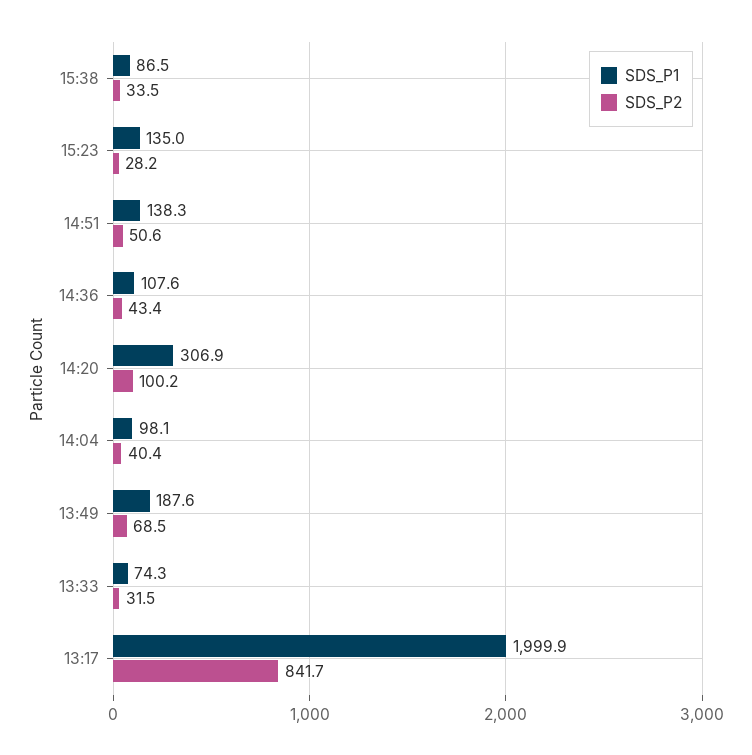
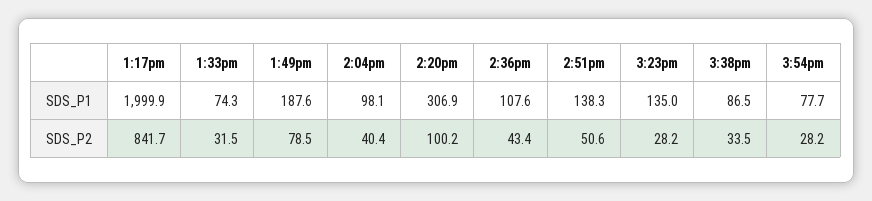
SDS_P2, 13:49: 68.5 -> 78.5
SDS_P1, 3:54pm: none -> 77.7
SDS_P2, 3:54pm: none -> 28.2

